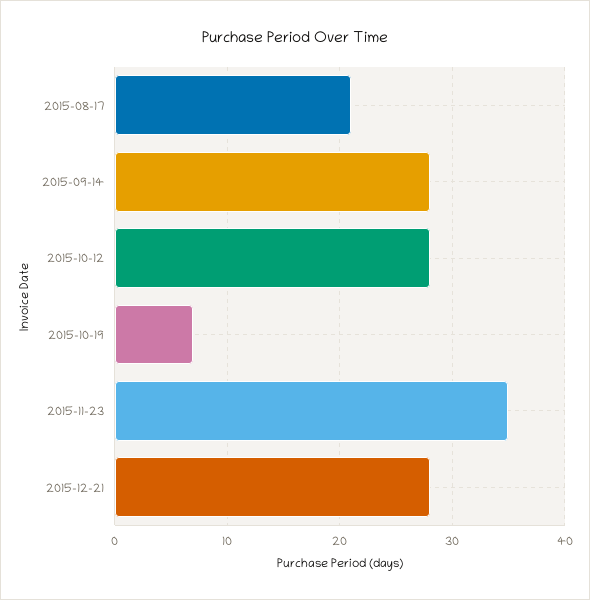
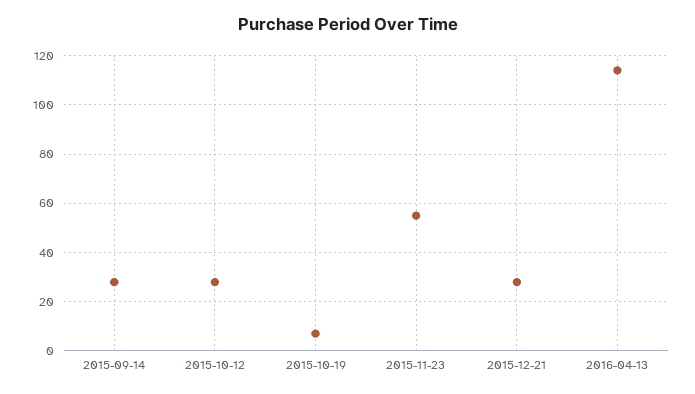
2015-08-17: 21 -> none
2015-11-23: 35 -> 55
2016-04-13: none -> 115

